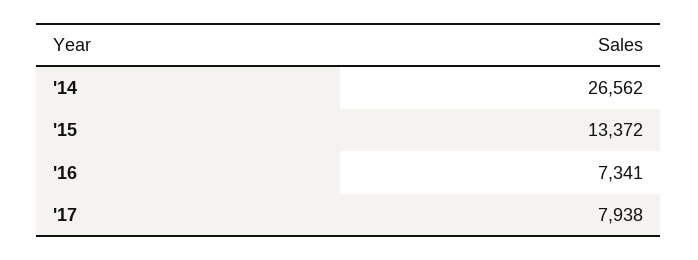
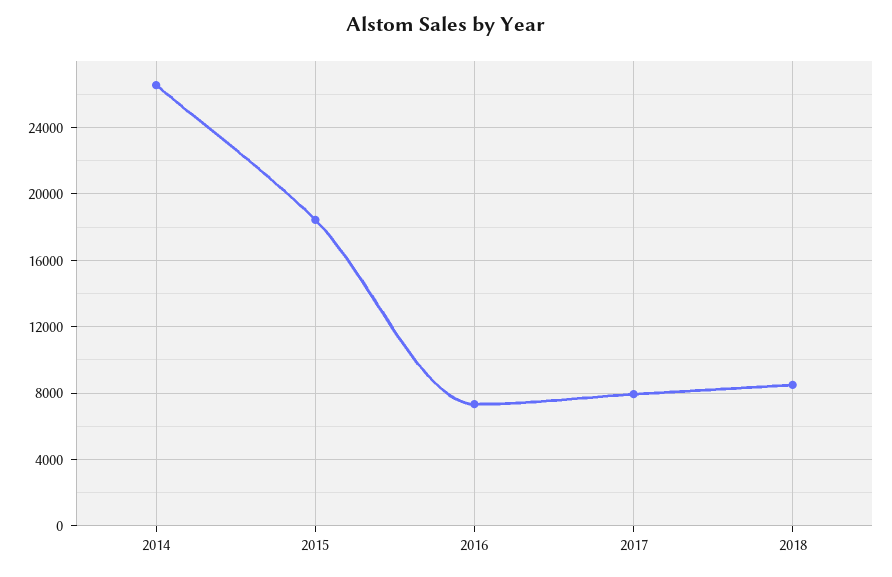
'15: 13372 -> 18500
2018: none -> 8500

